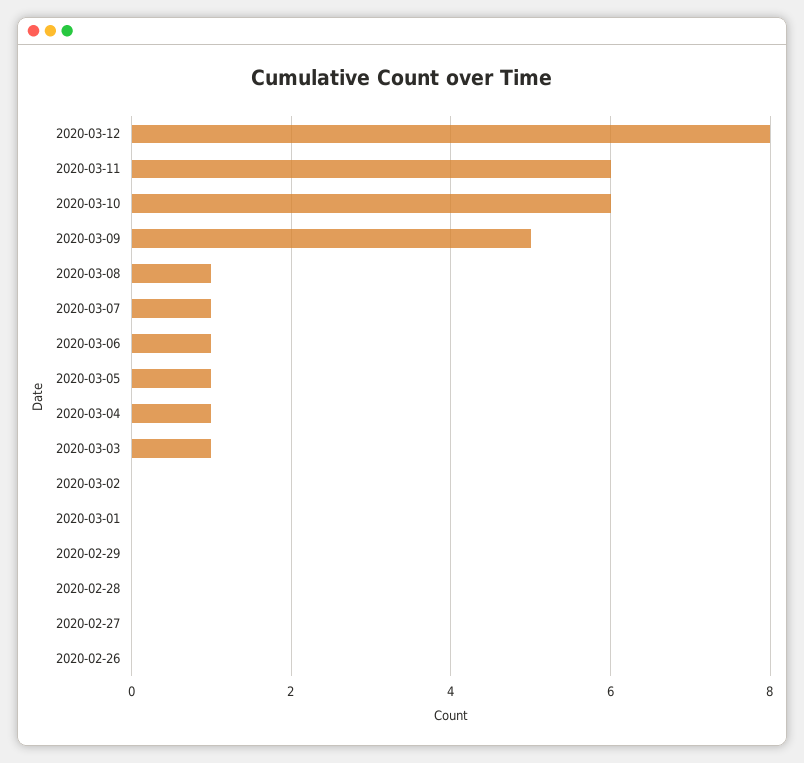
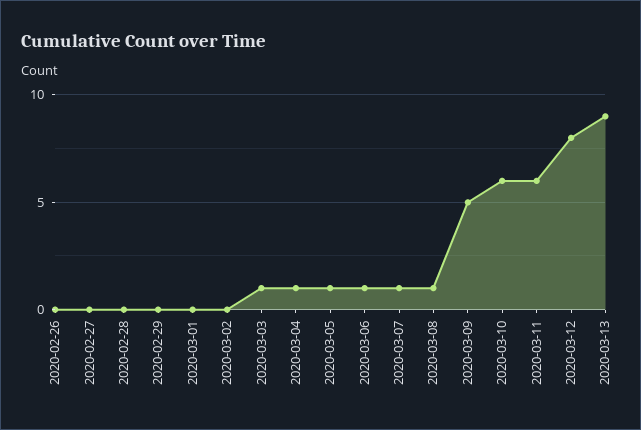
2020-03-13: none -> 9

